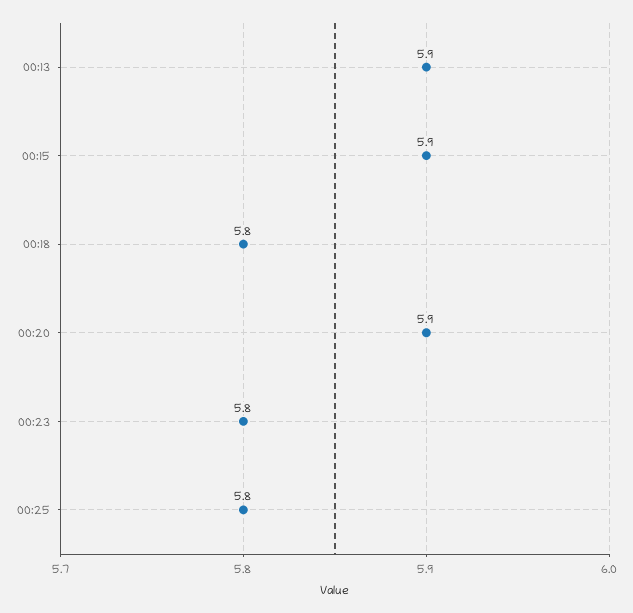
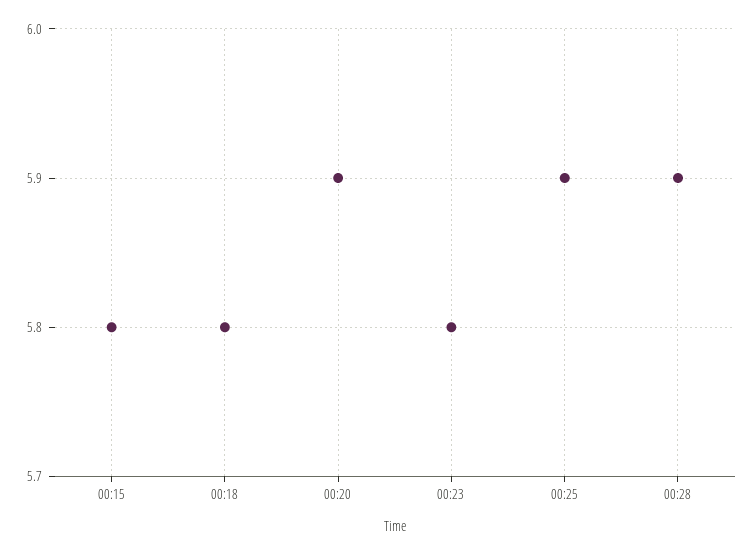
00:13: 5.9 -> none
00:15: 5.9 -> 5.8
00:25: 5.8 -> 5.9
00:28: none -> 5.9

